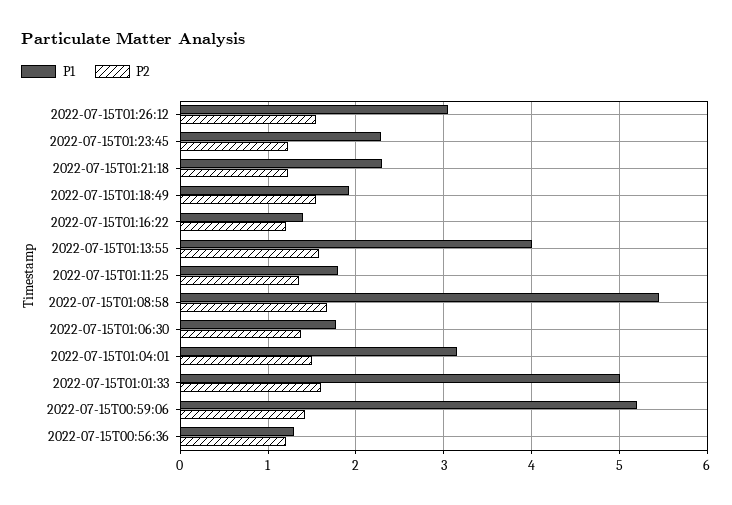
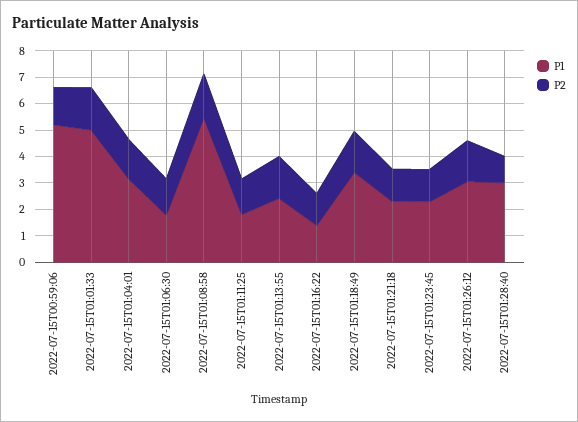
P1, 2022-07-15T01:18:49: 1.9 -> 3.5
P1, 2022-07-15T01:13:55: 4 -> 2.5
P1, 2022-07-15T00:56:36: 1.3 -> none
P2, 2022-07-15T00:56:36: 1.2 -> none
P1, 2022-07-15T01:28:40: none -> 3
P2, 2022-07-15T01:28:40: none -> 1

